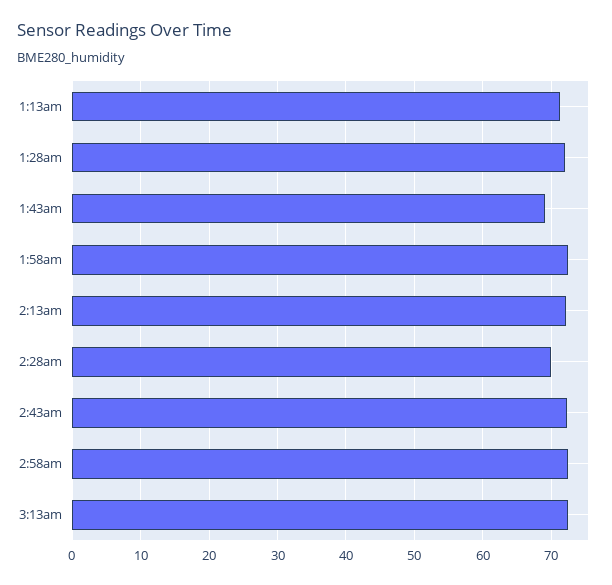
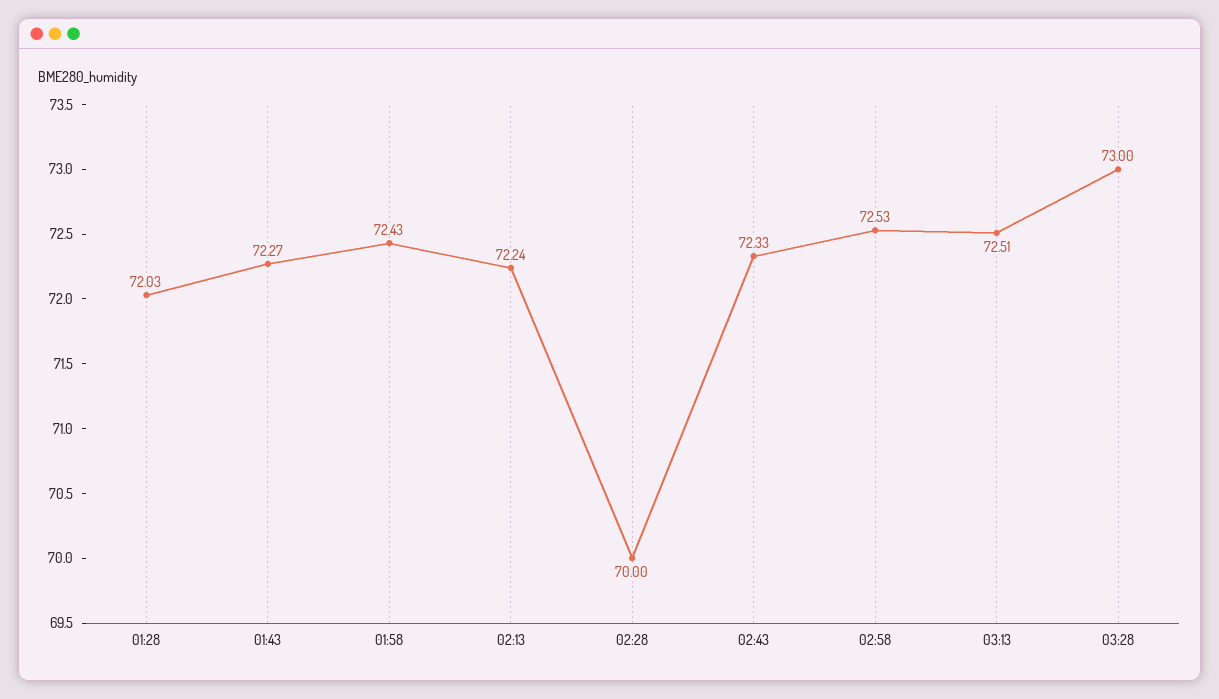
1:13am: 71 -> none
1:43am: 69 -> 72.27
03:28: none -> 73

